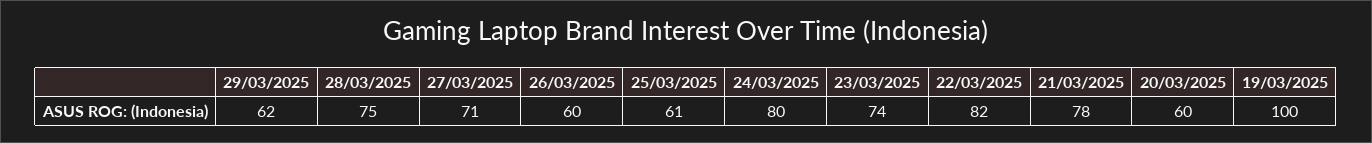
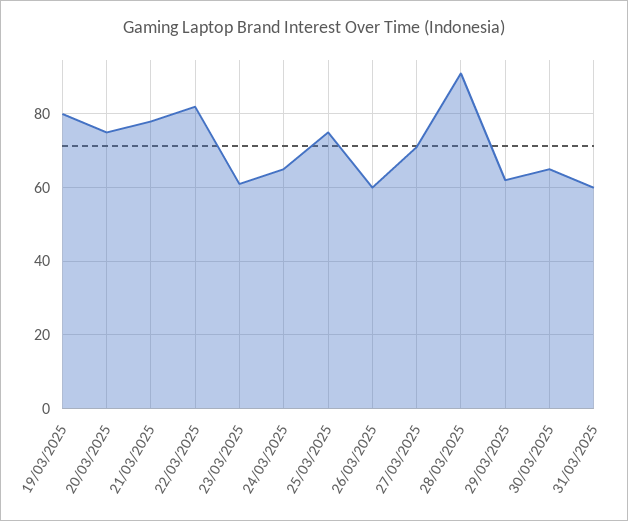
28/03/2025: 75 -> 90
25/03/2025: 61 -> 75
24/03/2025: 80 -> 65
23/03/2025: 74 -> 60
20/03/2025: 60 -> 75
19/03/2025: 100 -> 80
30/03/2025: none -> 65
31/03/2025: none -> 60

